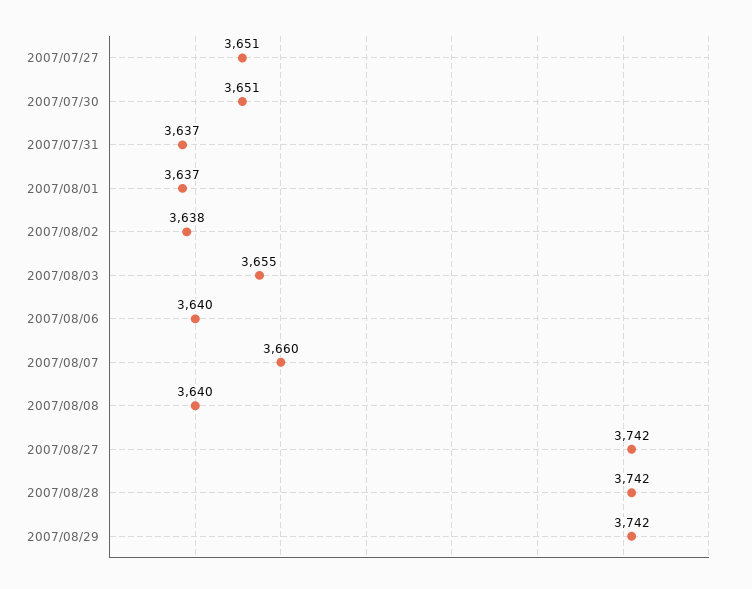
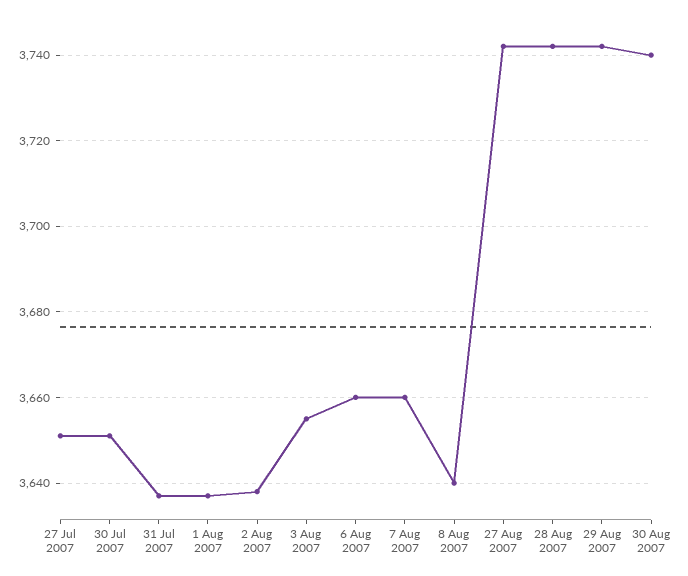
2007/08/06: 3640 -> 3660
30 Aug 2007: none -> 3740

